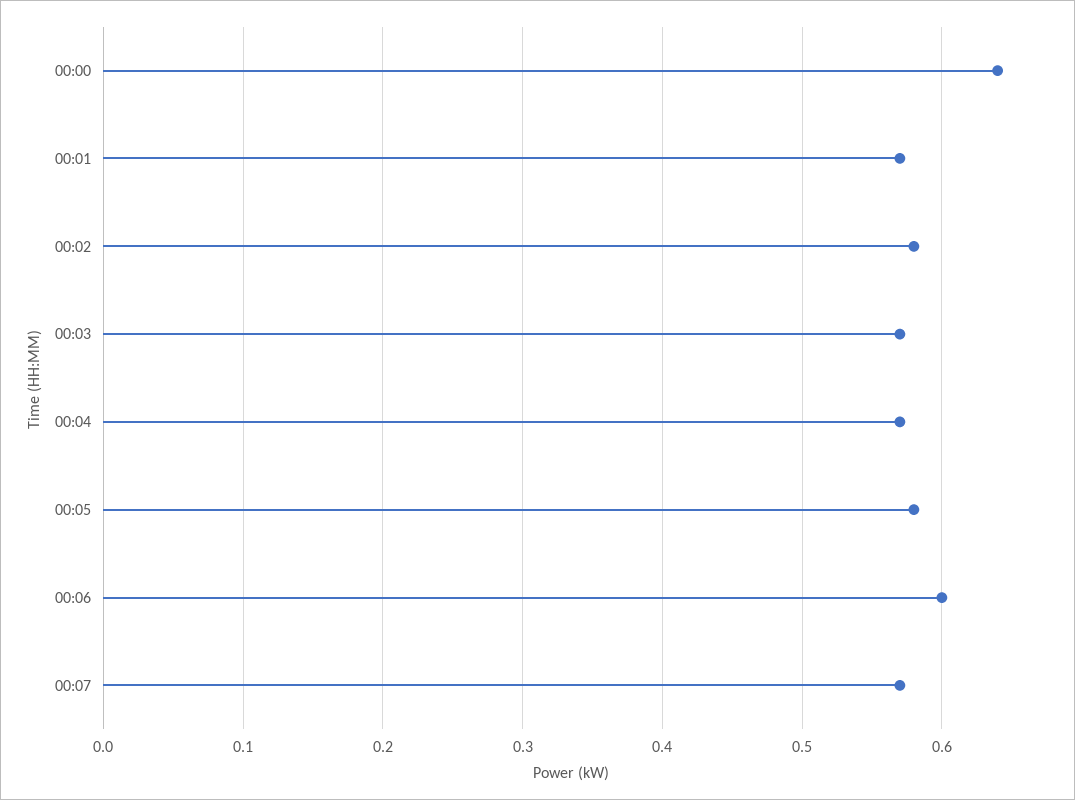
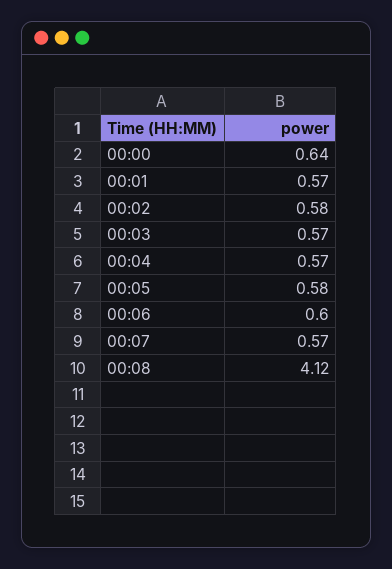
00:08: none -> 4.12

